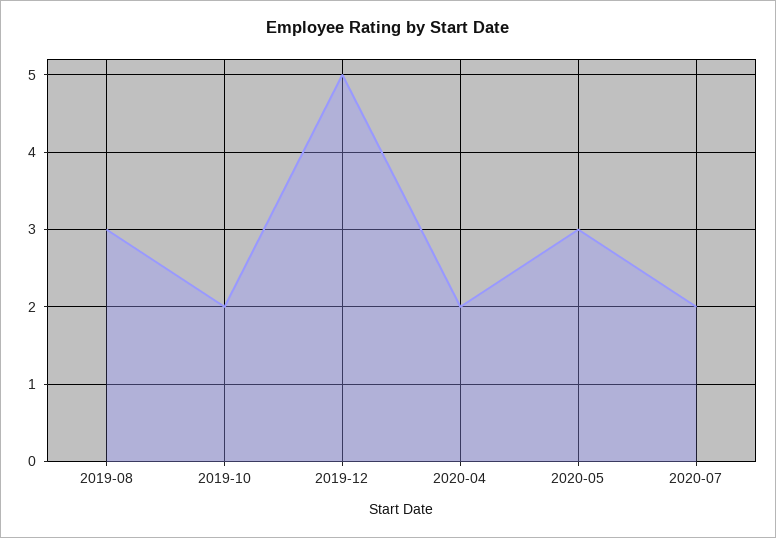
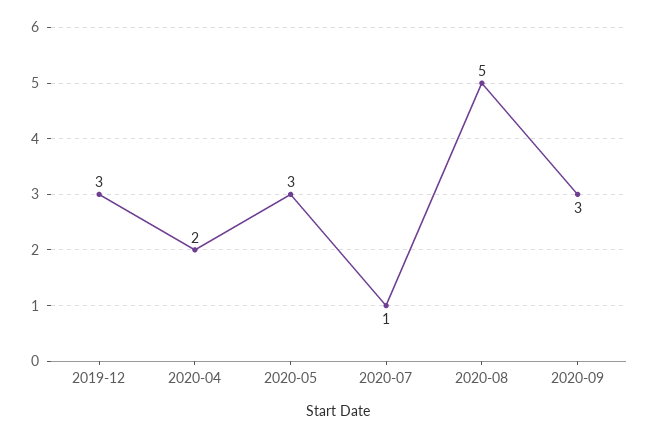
2019-08: 3 -> none
2019-10: 2 -> none
2019-12: 5 -> 3
2020-07: 2 -> 1
2020-08: none -> 5
2020-09: none -> 3

